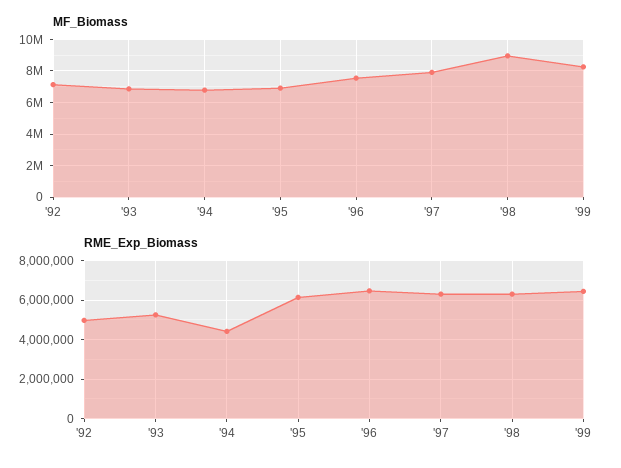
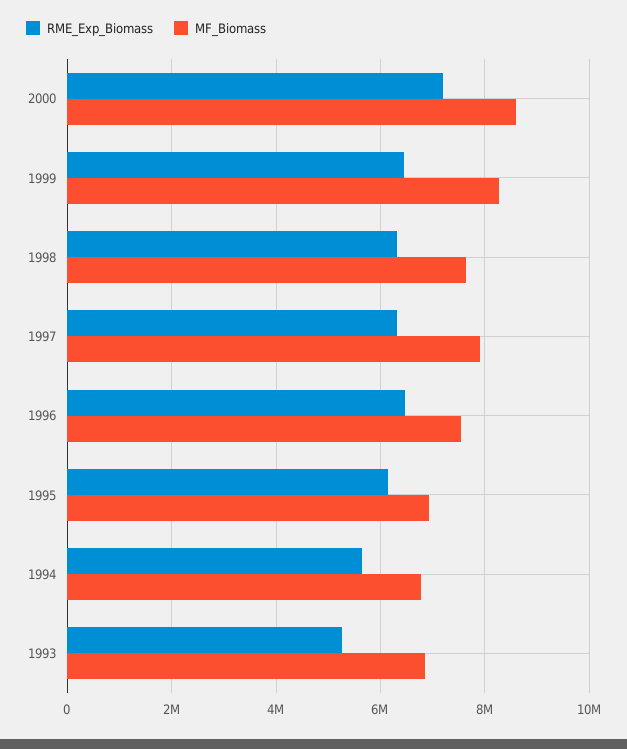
MF_Biomass, '92: 7000000 -> none
MF_Biomass, '98: 9000000 -> 7600000
RME_Exp_Biomass, '92: 5000000 -> none
RME_Exp_Biomass, '94: 4500000 -> 5600000
RME_Exp_Biomass, 2000: none -> 7200000
MF_Biomass, 2000: none -> 8600000

